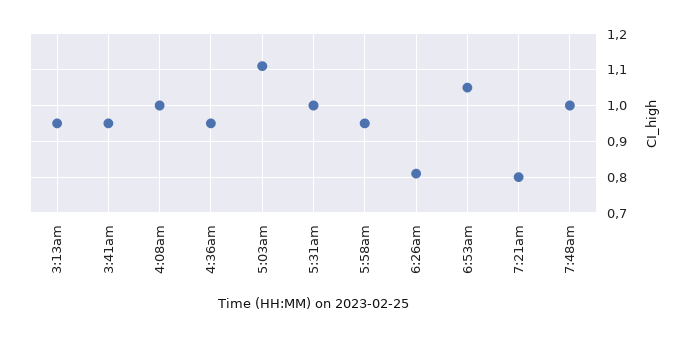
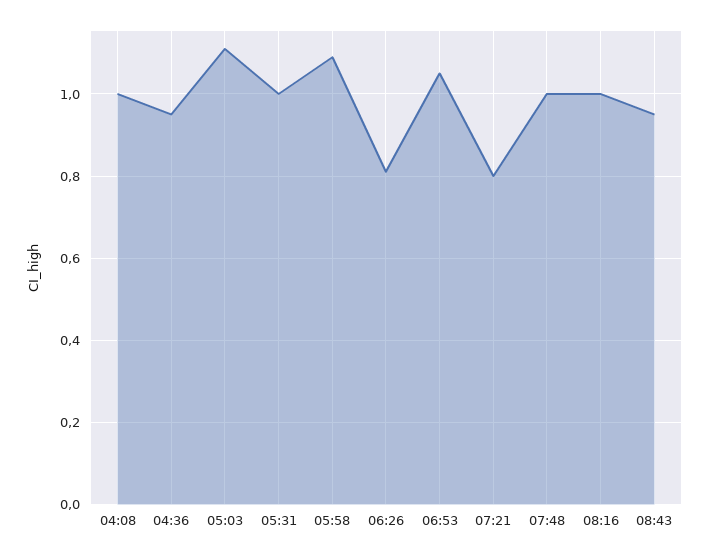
3:13am: 0.95 -> none
3:41am: 0.95 -> none
5:58am: 0.95 -> 1.1
08:16: none -> 1
08:43: none -> 0.95

